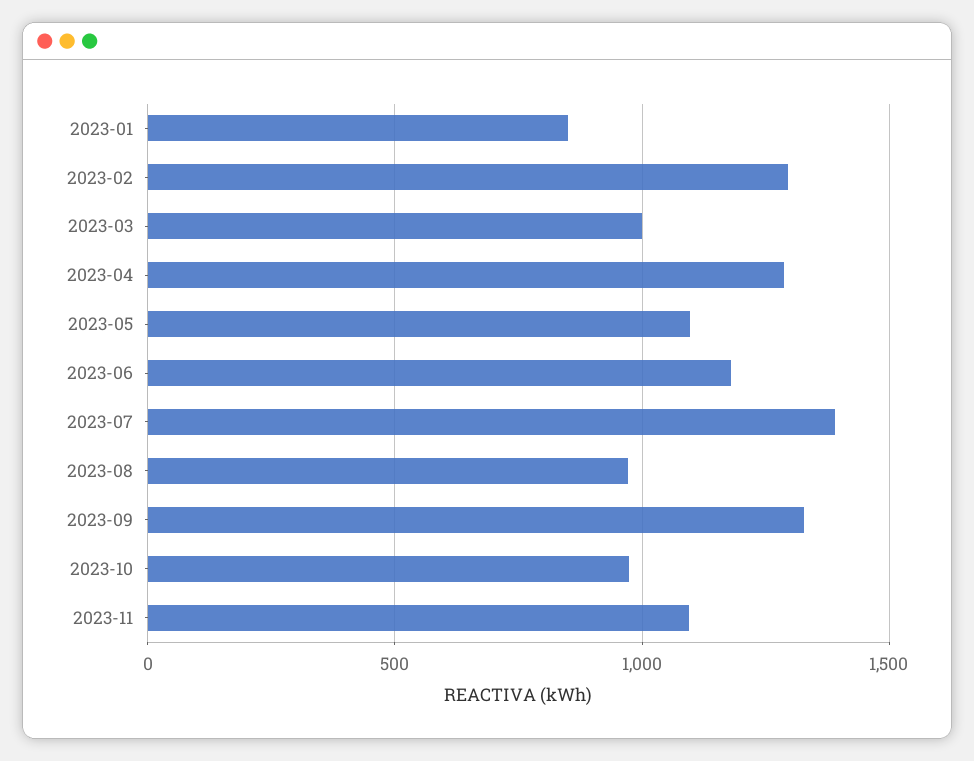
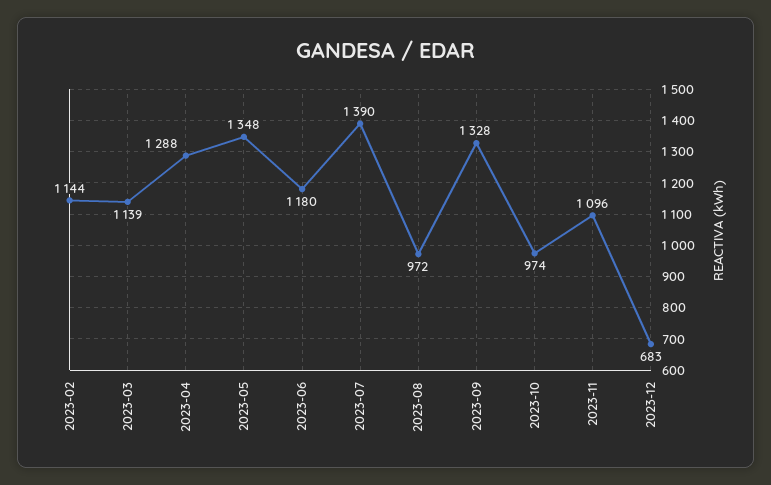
2023-01: 850 -> none
2023-02: 1300 -> 1144
2023-03: 1000 -> 1139
2023-05: 1100 -> 1348
2023-12: none -> 683

